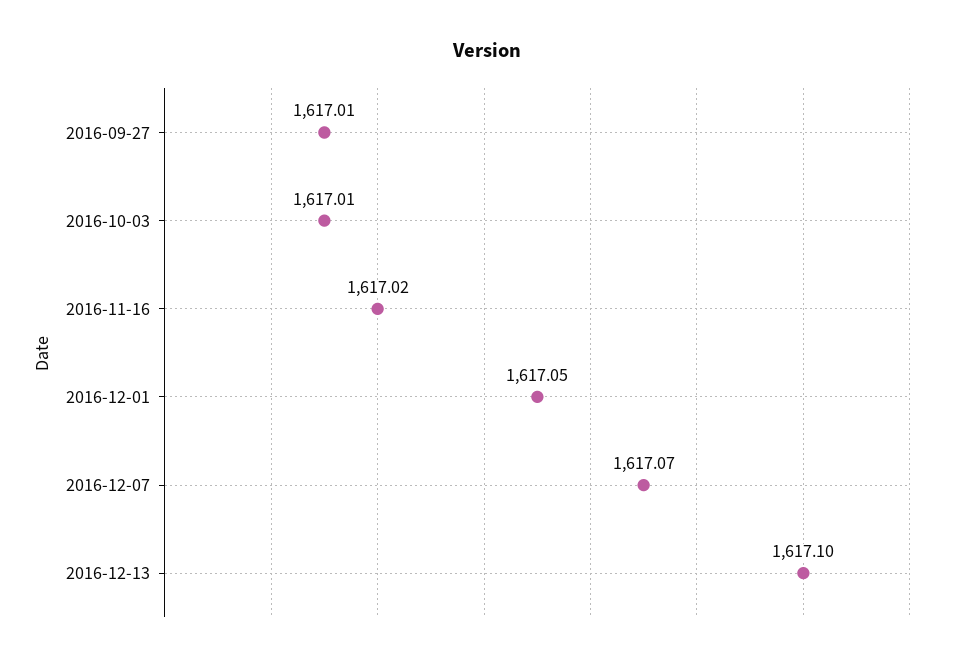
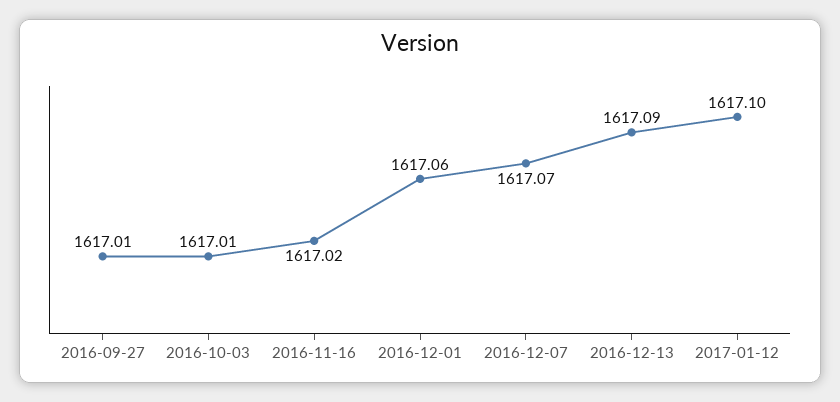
2016-12-01: 1617.05 -> 1617.06
2016-12-13: 1617.1 -> 1617.09
2017-01-12: none -> 1617.1

